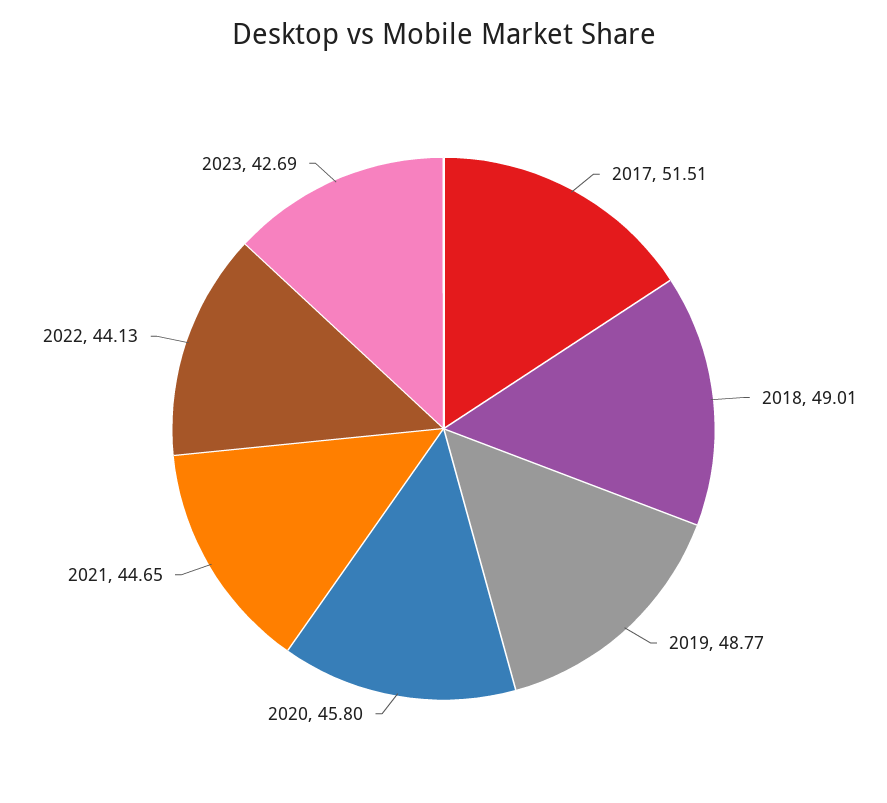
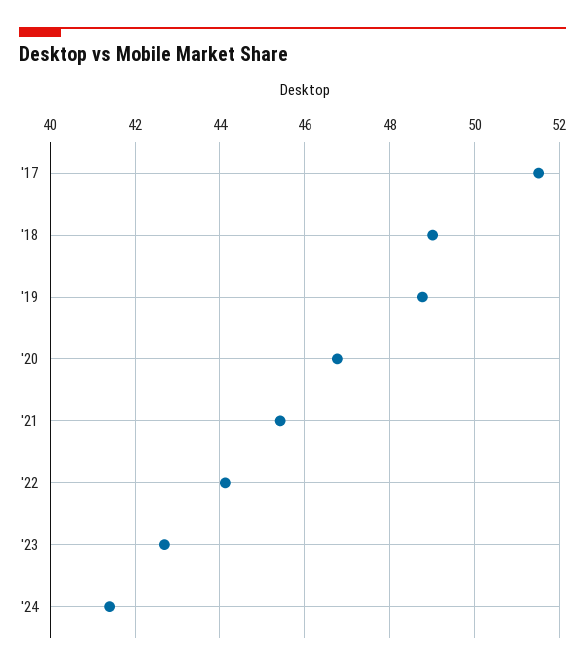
2020: 45.8 -> 46.8
2021: 44.65 -> 45.4
'24: none -> 41.4

